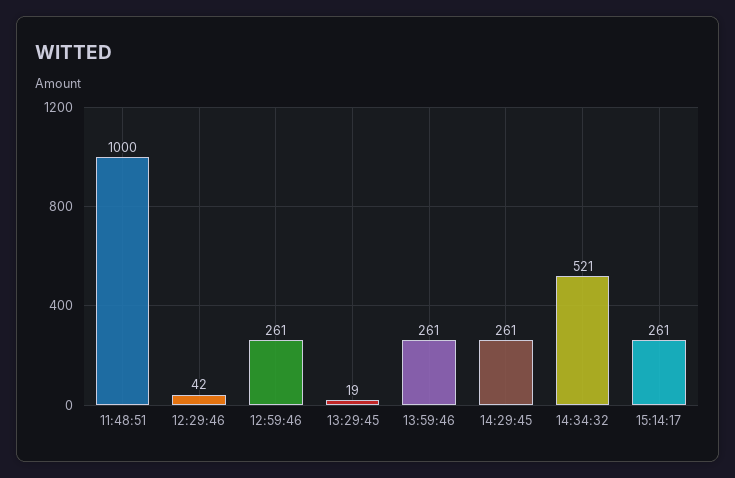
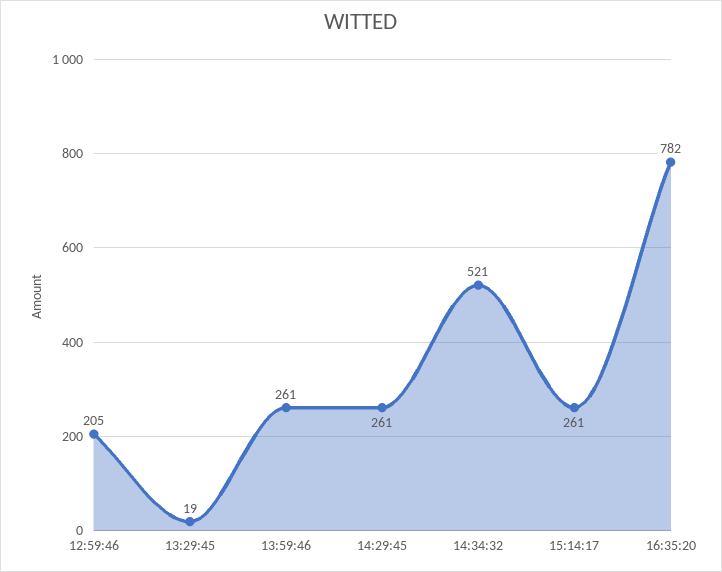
11:48:51: 1000 -> none
12:29:46: 42 -> none
12:59:46: 261 -> 205
16:35:20: none -> 782

